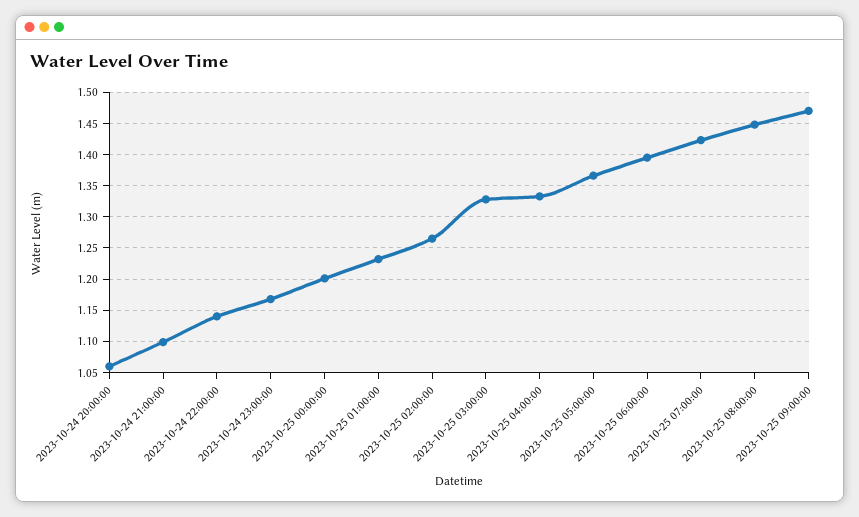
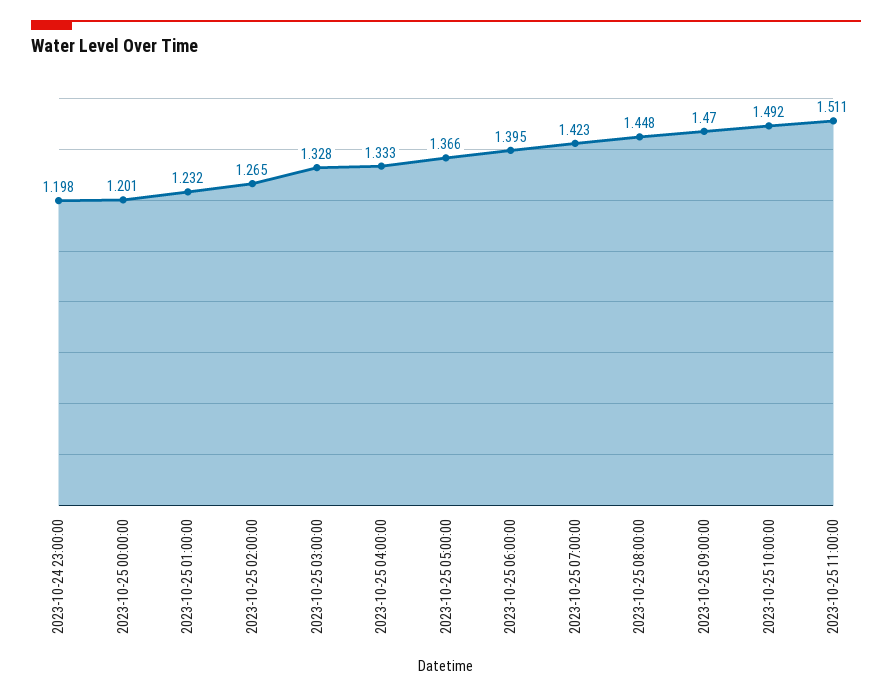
2023-10-24 20:00:00: 1.06 -> none
2023-10-24 21:00:00: 1.1 -> none
2023-10-24 22:00:00: 1.14 -> none
2023-10-24 23:00:00: 1.17 -> 1.198
2023-10-25 10:00:00: none -> 1.492
2023-10-25 11:00:00: none -> 1.511

